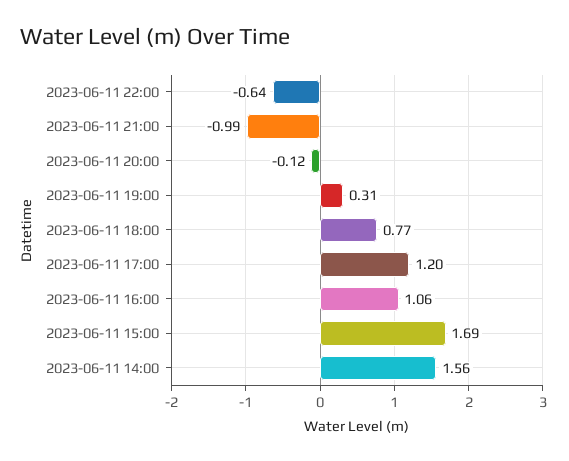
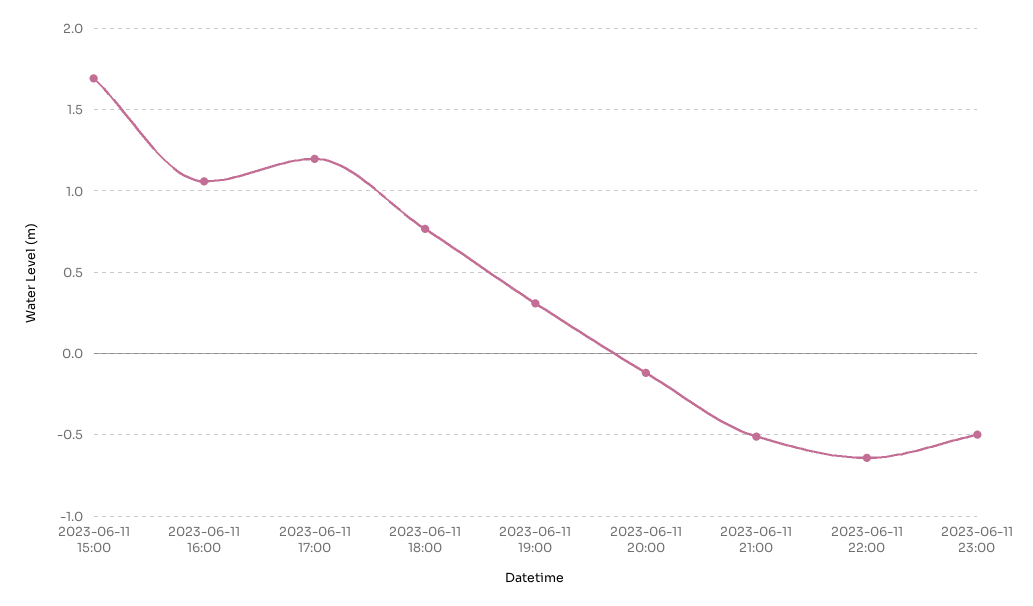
2023-06-11 21:00: -0.99 -> -0.5
2023-06-11 14:00: 1.56 -> none
2023-06-11 23:00: none -> -0.5

